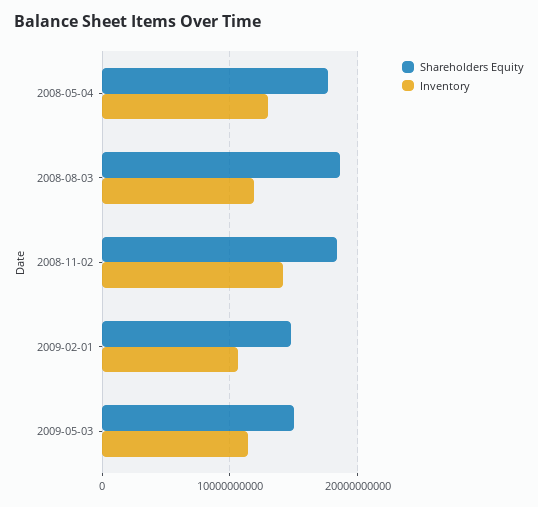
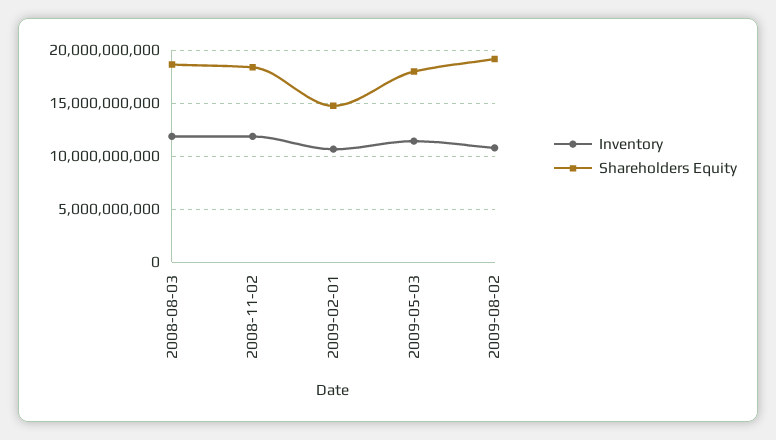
Shareholders Equity, 2008-05-04: 18000000000 -> none
Inventory, 2008-05-04: 13000000000 -> none
Inventory, 2008-11-02: 14000000000 -> 12000000000
Shareholders Equity, 2009-05-03: 15000000000 -> 18000000000
Inventory, 2009-08-02: none -> 11000000000
Shareholders Equity, 2009-08-02: none -> 19000000000

